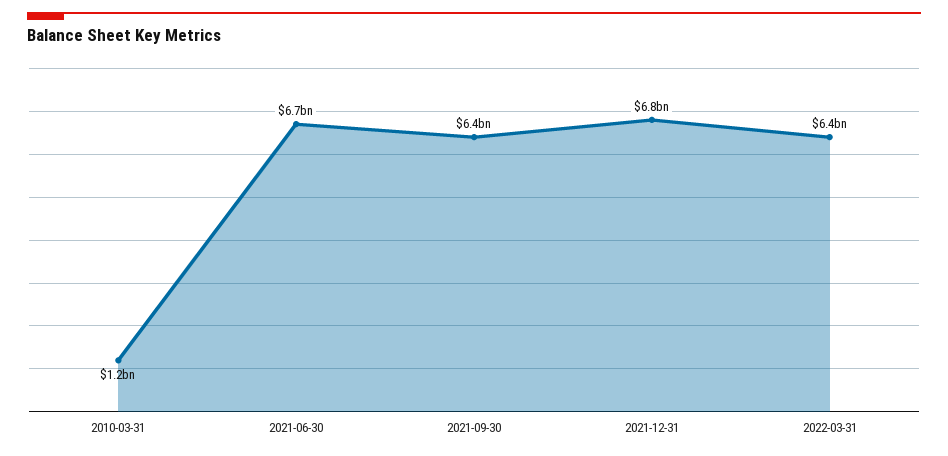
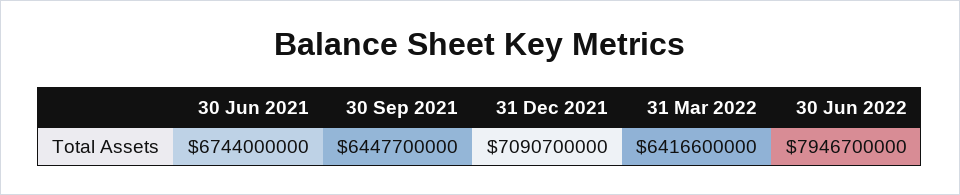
2010-03-31: 1200000000 -> none
2021-12-31: 6800000000 -> 7090700000
30 Jun 2022: none -> 7946700000

